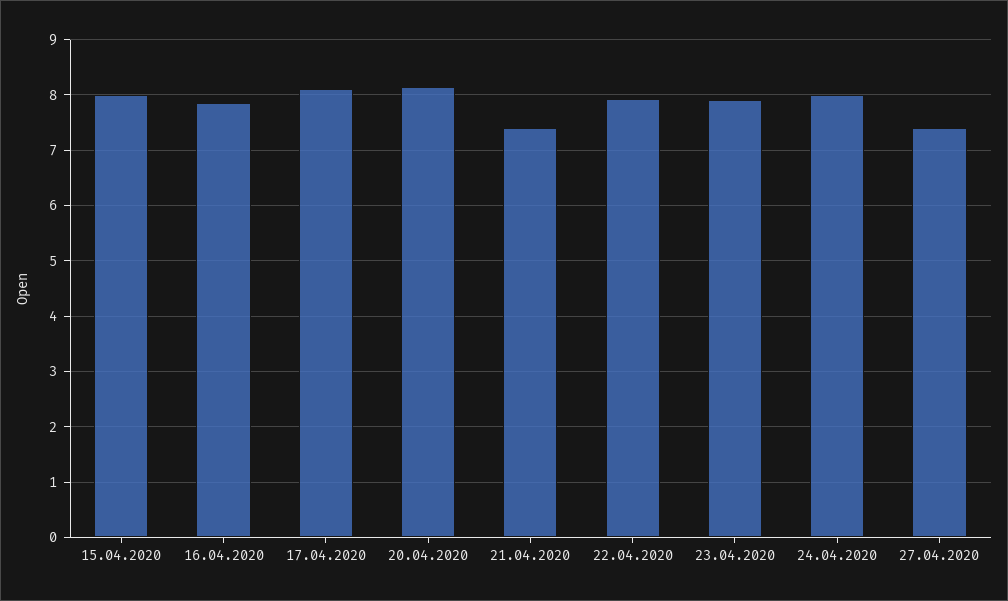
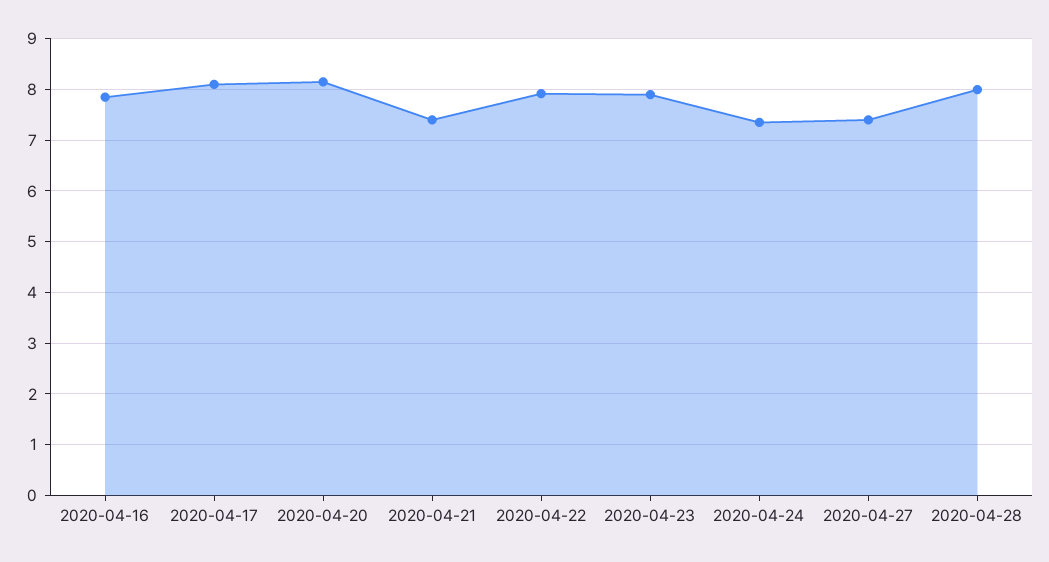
15.04.2020: 8 -> none
24.04.2020: 8 -> 7.4
2020-04-28: none -> 8

